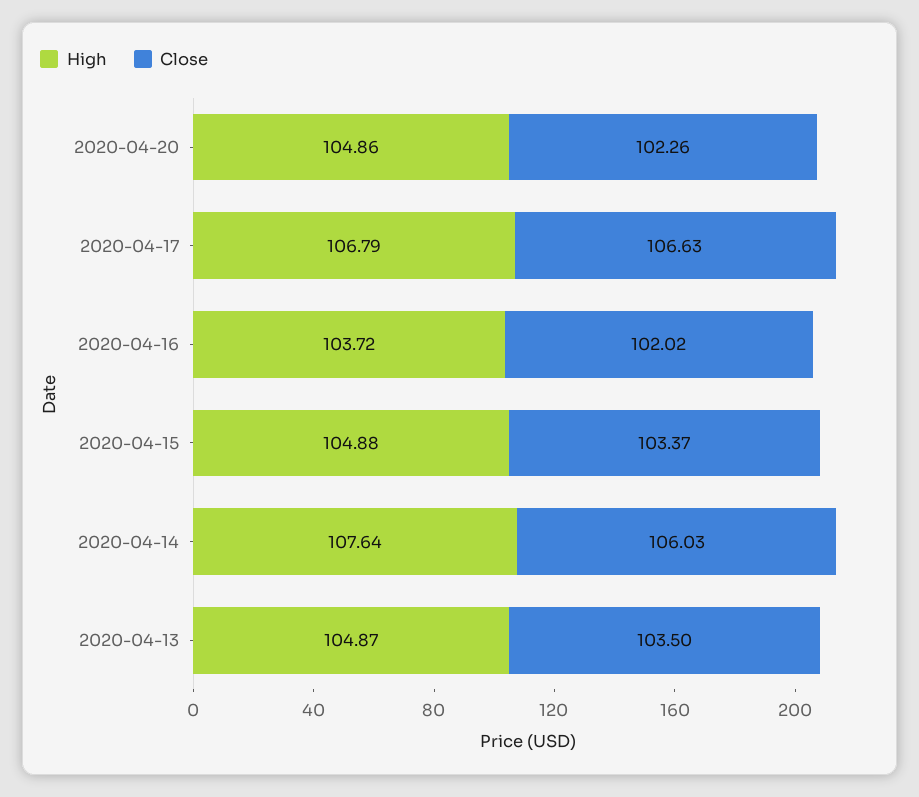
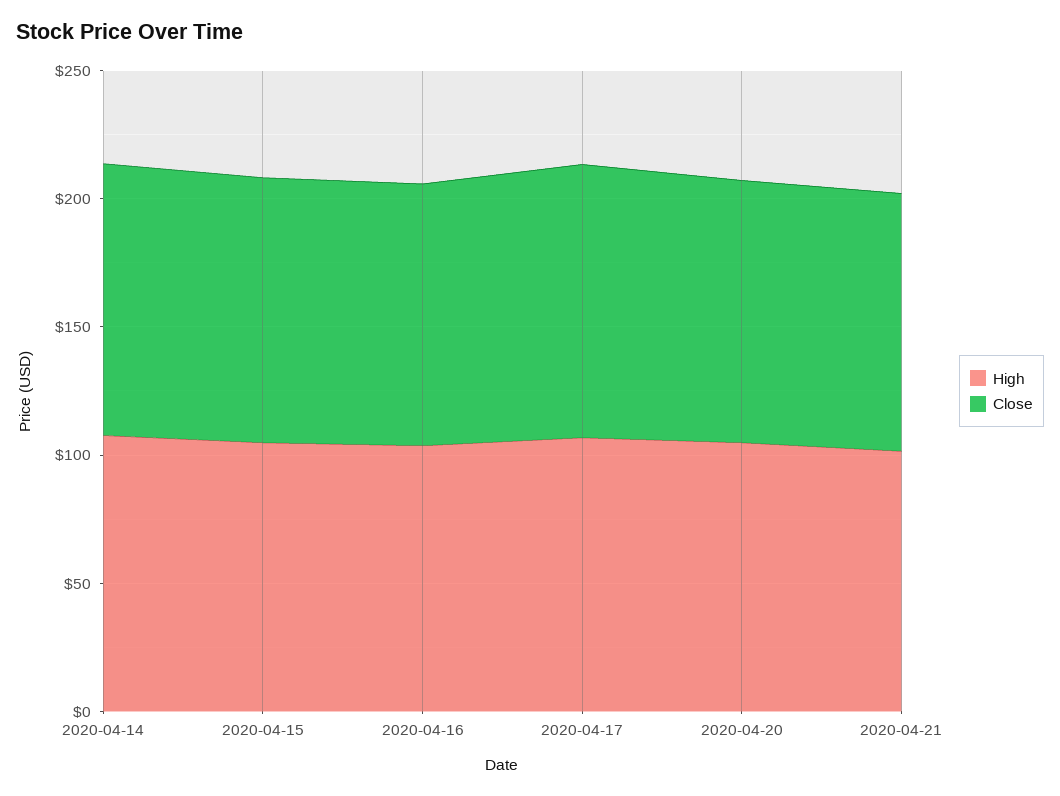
High, 2020-04-13: 104.87 -> none
Close, 2020-04-13: 103.5 -> none
High, 2020-04-21: none -> 100
Close, 2020-04-21: none -> 100

